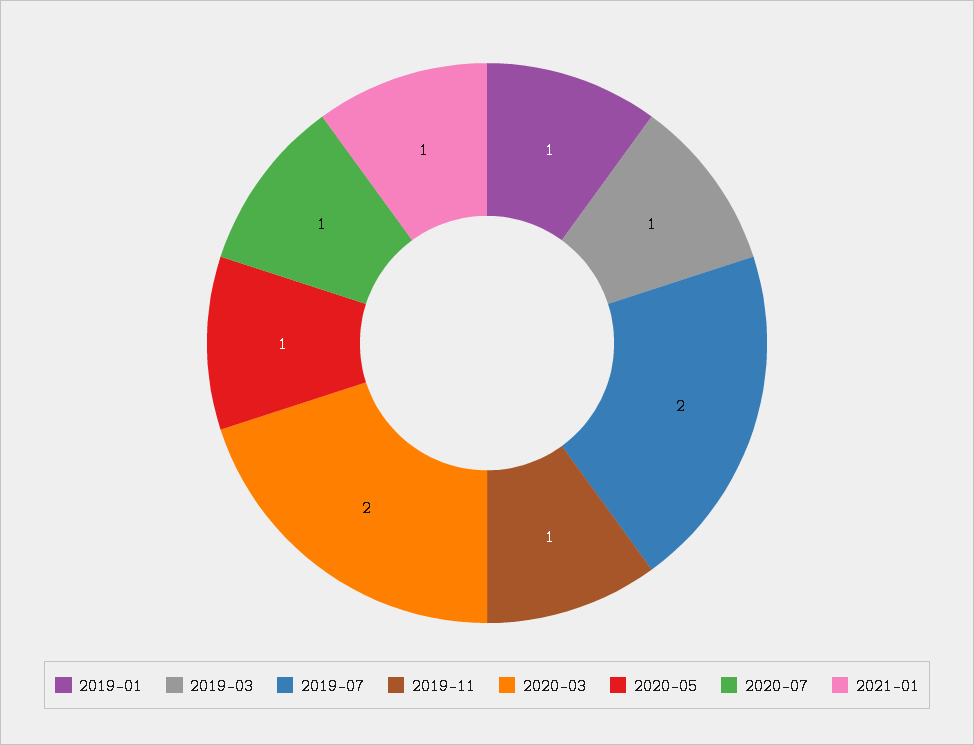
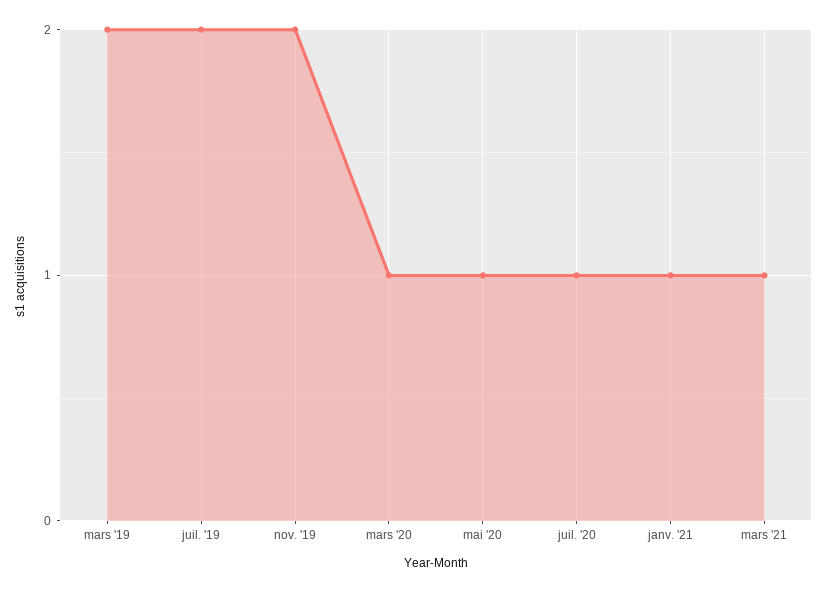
2019-01: 1 -> none
2019-03: 1 -> 2
2019-11: 1 -> 2
2020-03: 2 -> 1
mars '21: none -> 1

